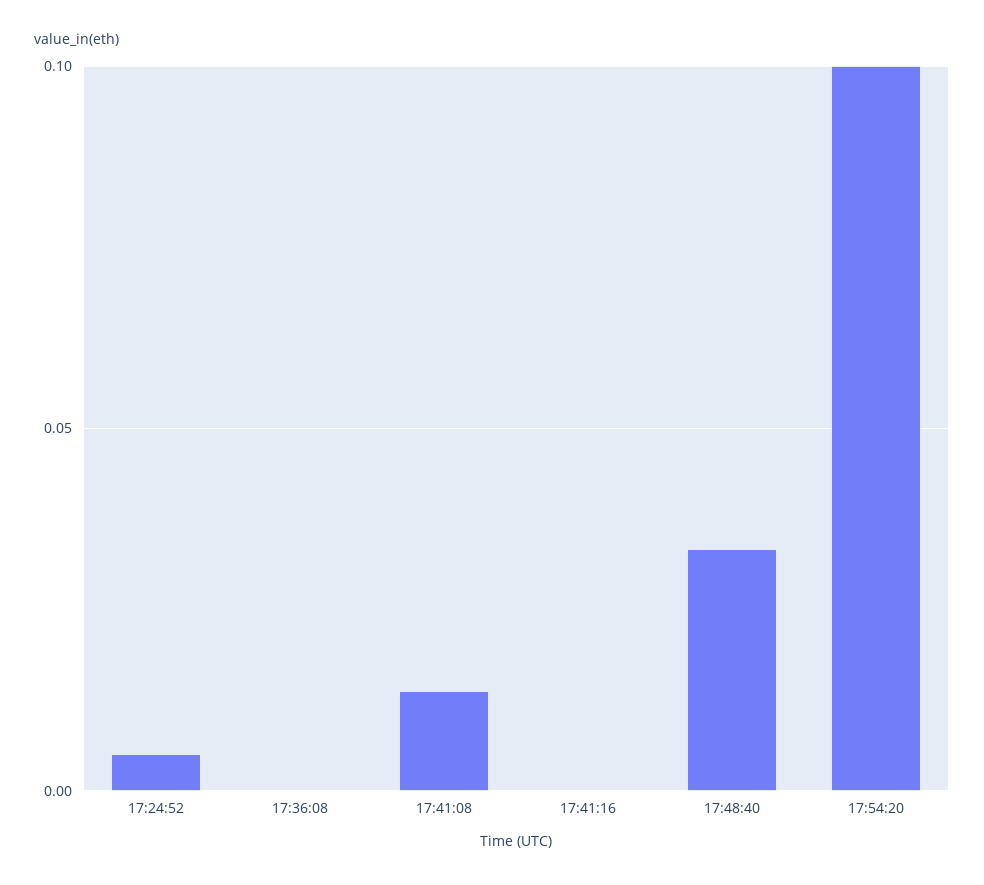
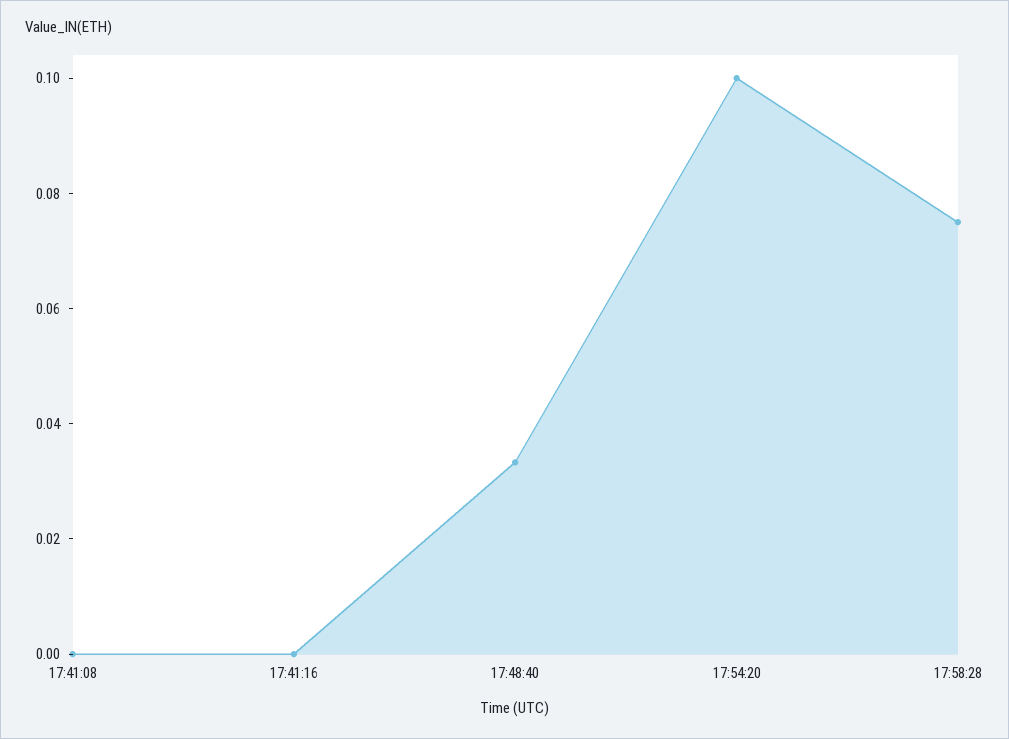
17:24:52: 0.005 -> none
17:36:08: 0 -> none
17:41:08: 0.015 -> 0
17:58:28: none -> 0.075

